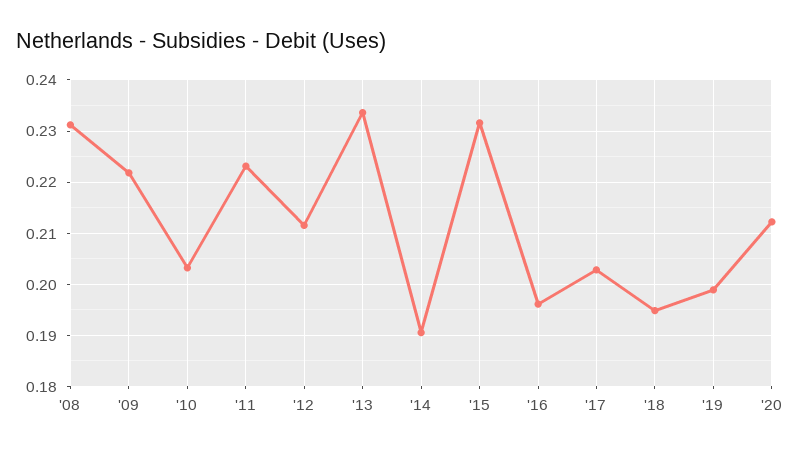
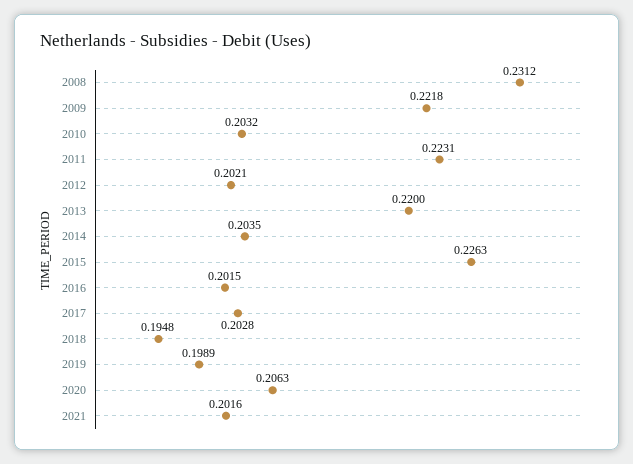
'12: 0.212 -> 0.2021
'13: 0.234 -> 0.22
'14: 0.19 -> 0.2035
'15: 0.232 -> 0.2263
'16: 0.196 -> 0.2015
'20: 0.212 -> 0.2063
2021: none -> 0.2016

